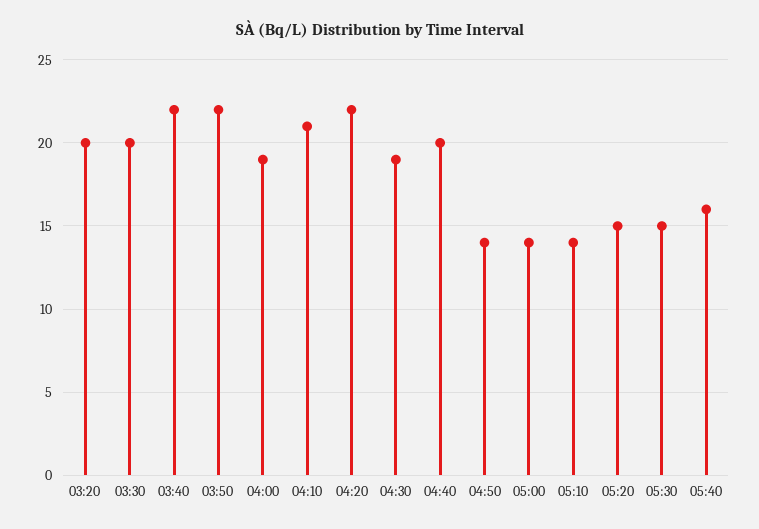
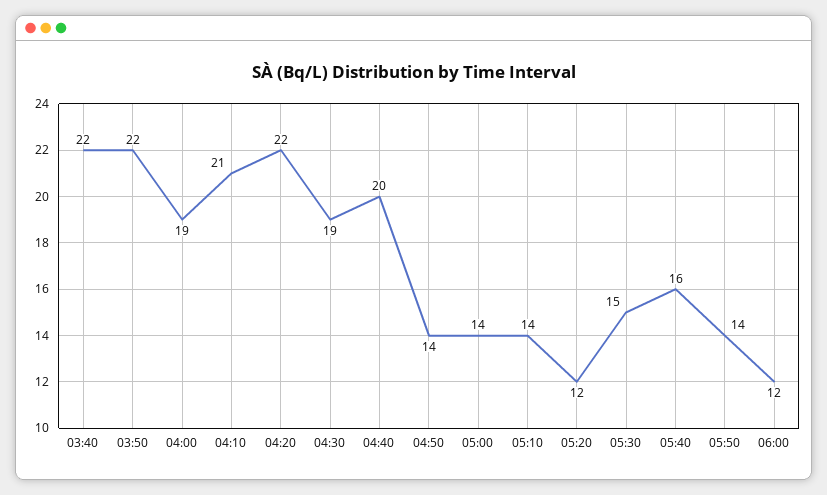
03:20: 20 -> none
03:30: 20 -> none
05:20: 15 -> 12
05:50: none -> 14
06:00: none -> 12

